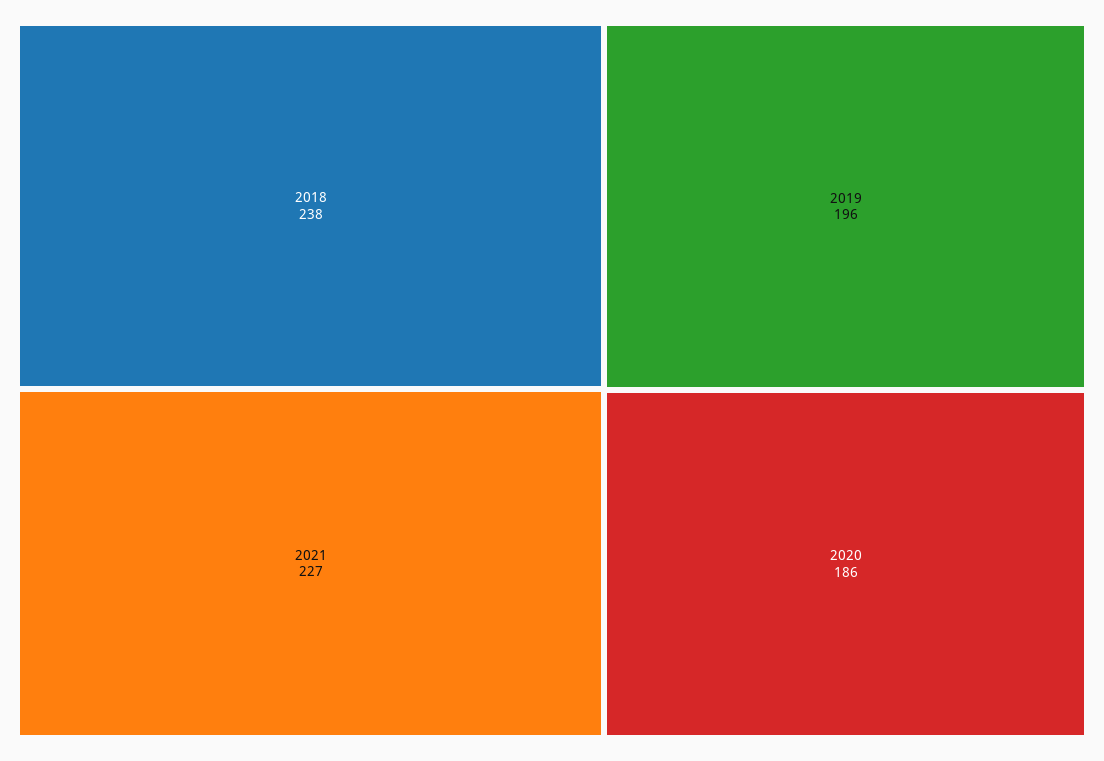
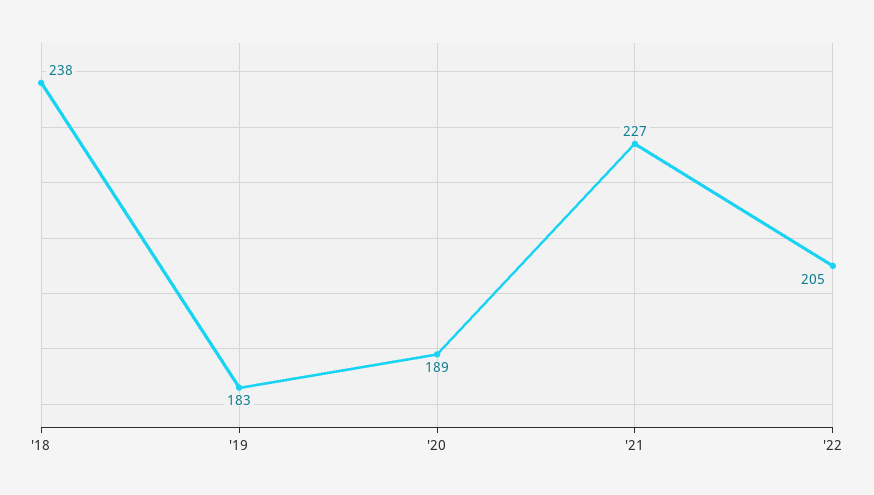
2019: 196 -> 183
2020: 186 -> 189
'22: none -> 205

